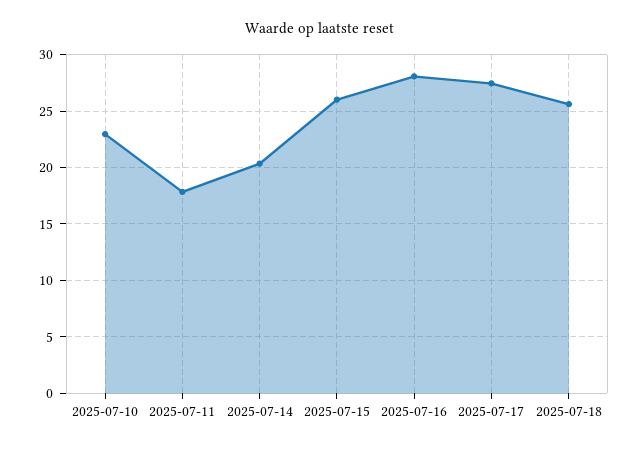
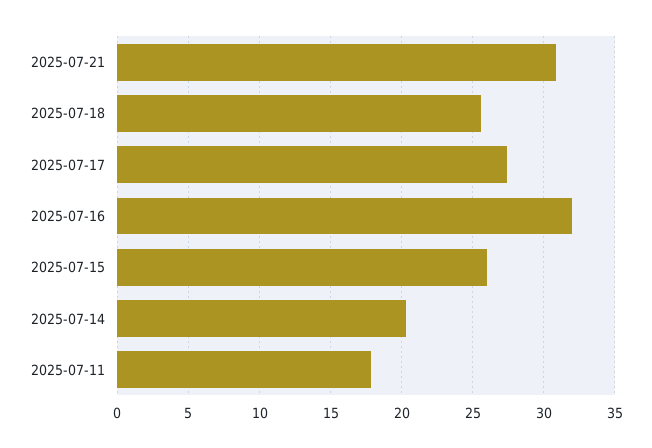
2025-07-10: 23 -> none
2025-07-16: 28 -> 32
2025-07-21: none -> 31

